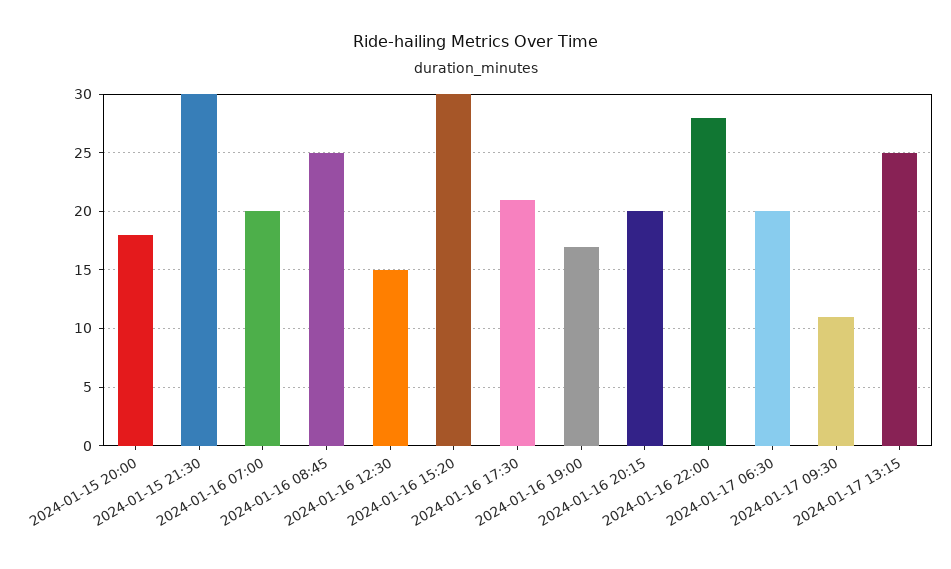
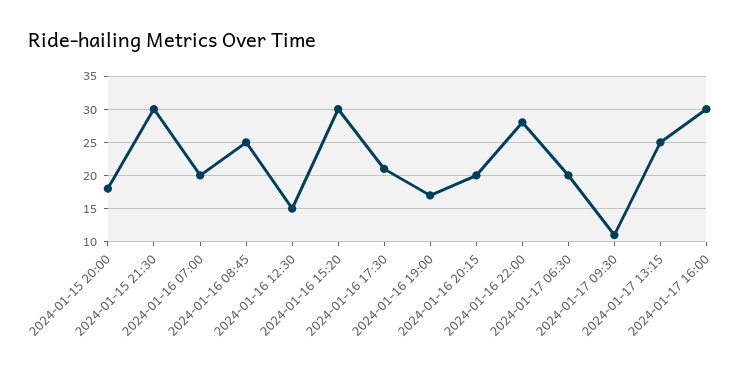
2024-01-17 16:00: none -> 30

